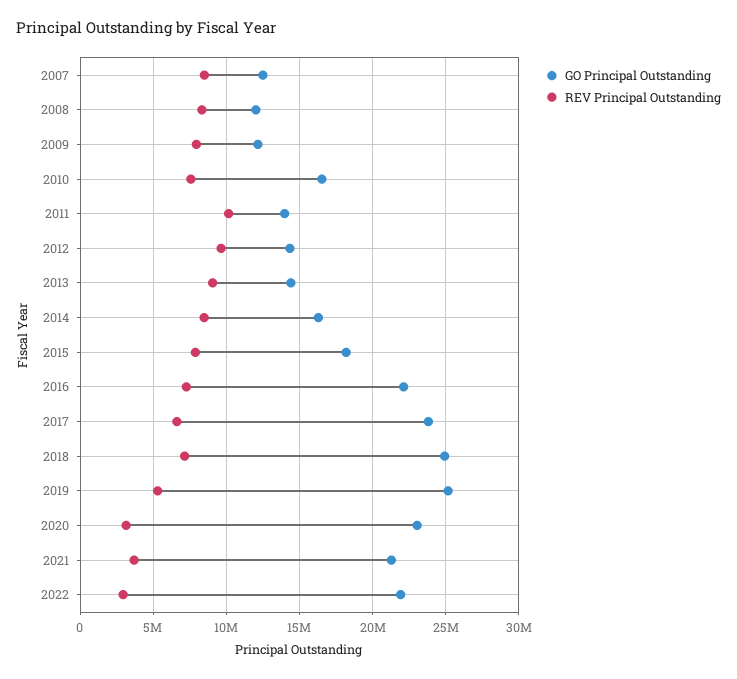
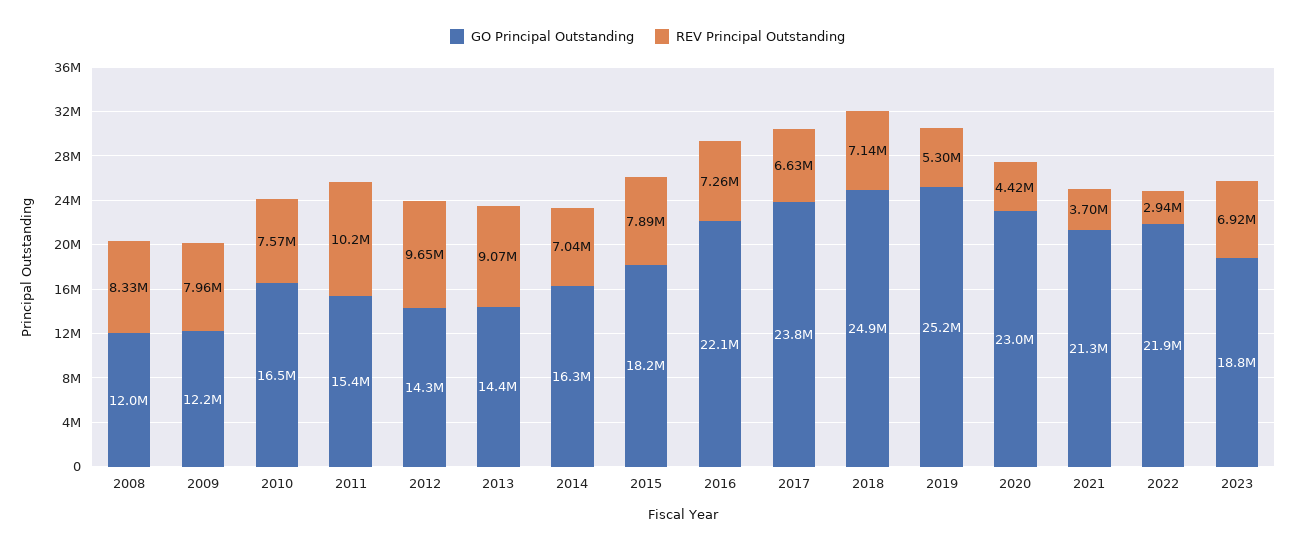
GO Principal Outstanding, 2007: 12500000 -> none
REV Principal Outstanding, 2007: 8500000 -> none
GO Principal Outstanding, 2011: 14000000 -> 15400000
REV Principal Outstanding, 2014: 8500000 -> 7040000
REV Principal Outstanding, 2020: 3000000 -> 4420000
GO Principal Outstanding, 2023: none -> 18800000
REV Principal Outstanding, 2023: none -> 6920000

